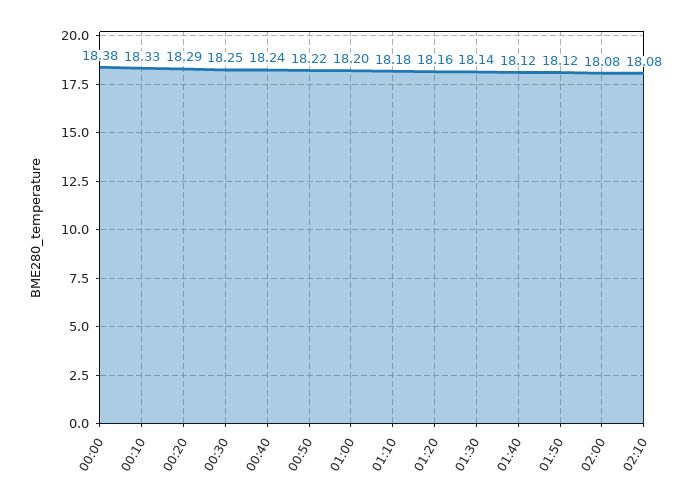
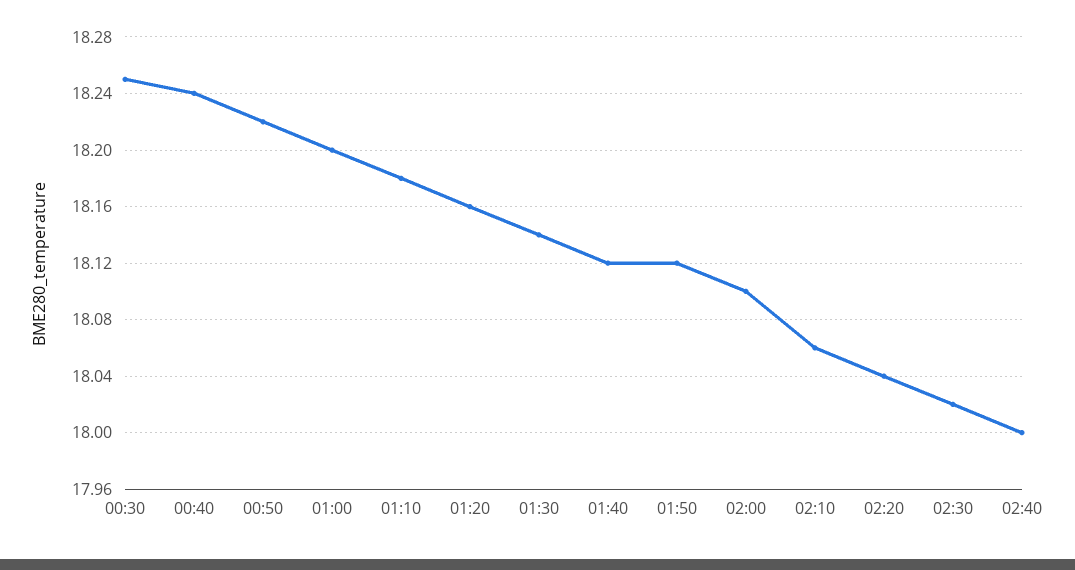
00:00: 18.38 -> none
00:10: 18.33 -> none
00:20: 18.29 -> none
02:00: 18.08 -> 18.1
02:10: 18.08 -> 18.06
02:20: none -> 18.04
02:30: none -> 18.02
02:40: none -> 18

